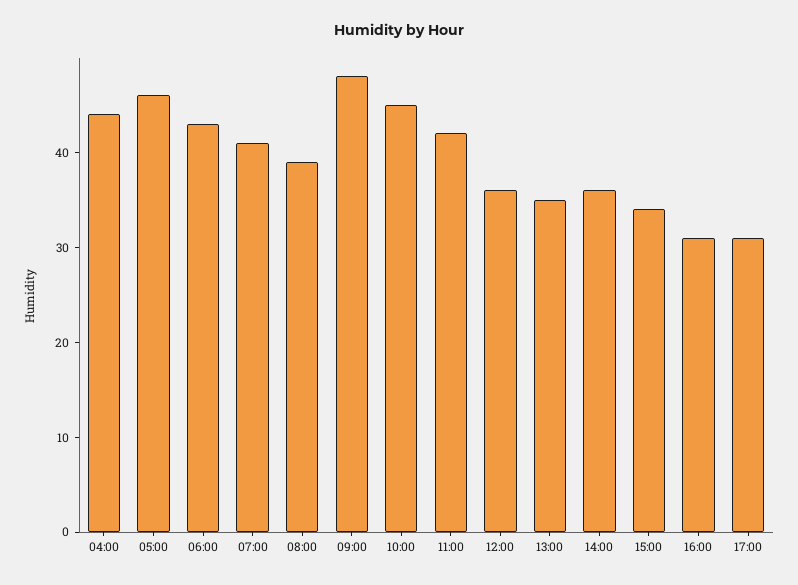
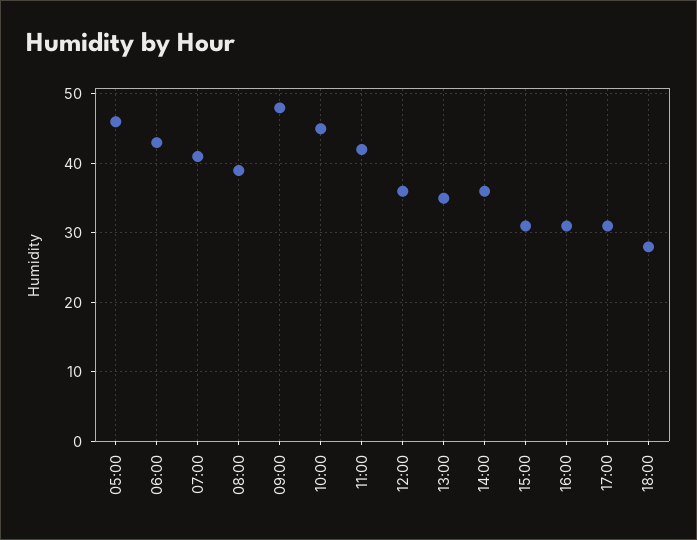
04:00: 44 -> none
15:00: 34 -> 31
18:00: none -> 28

